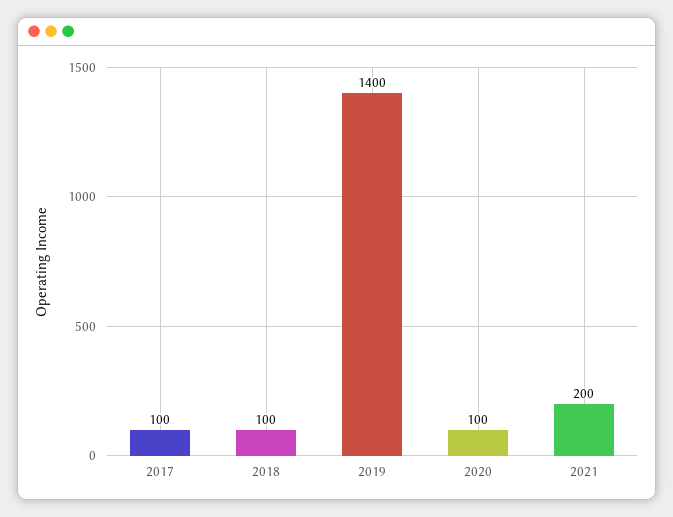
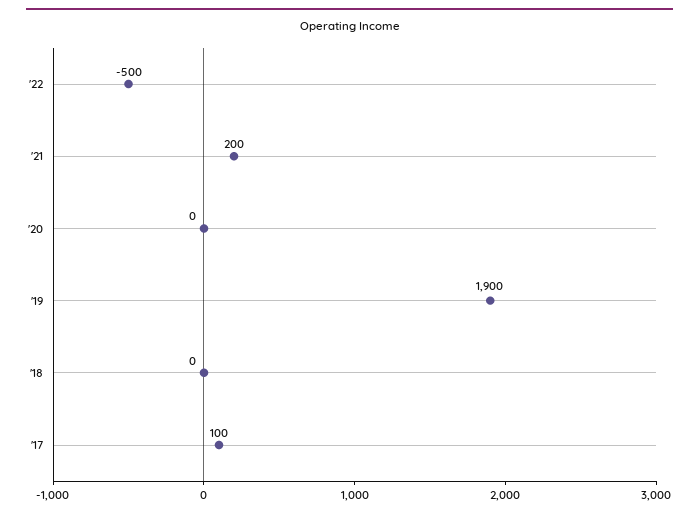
2018: 100 -> 0
2019: 1400 -> 1900
2020: 100 -> 0
'22: none -> -500

